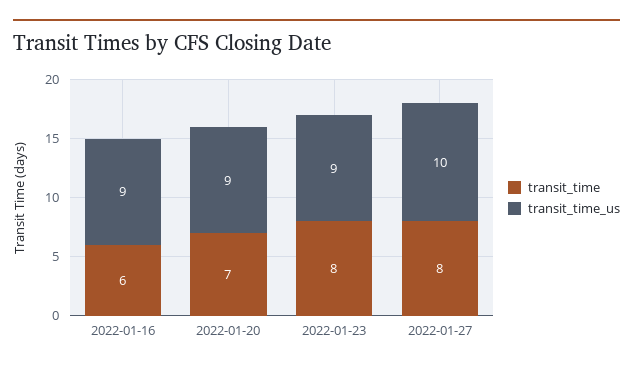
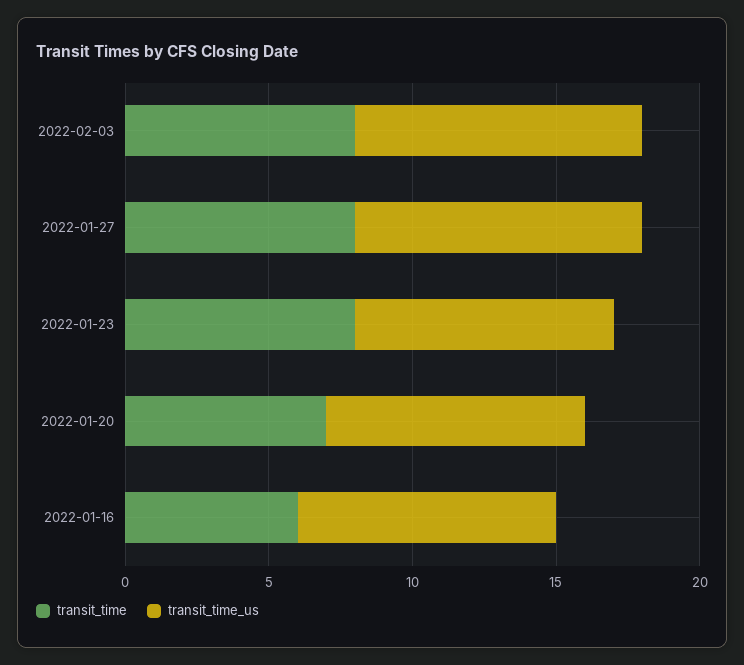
transit_time, 2022-02-03: none -> 8
transit_time_us, 2022-02-03: none -> 10

